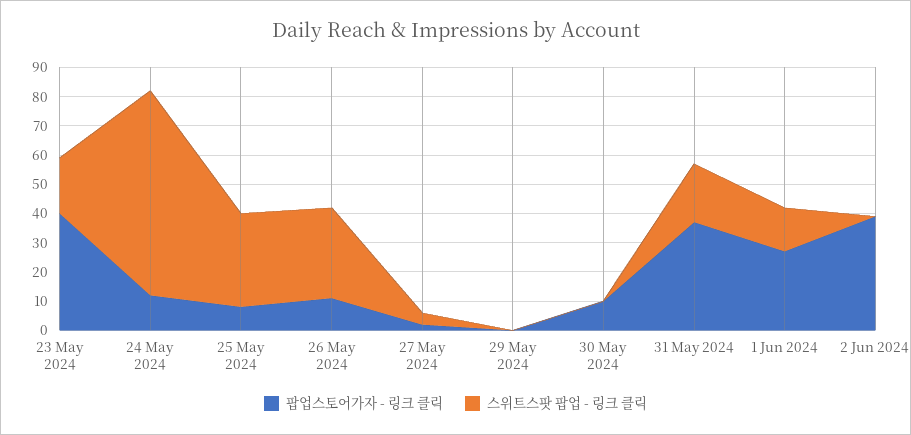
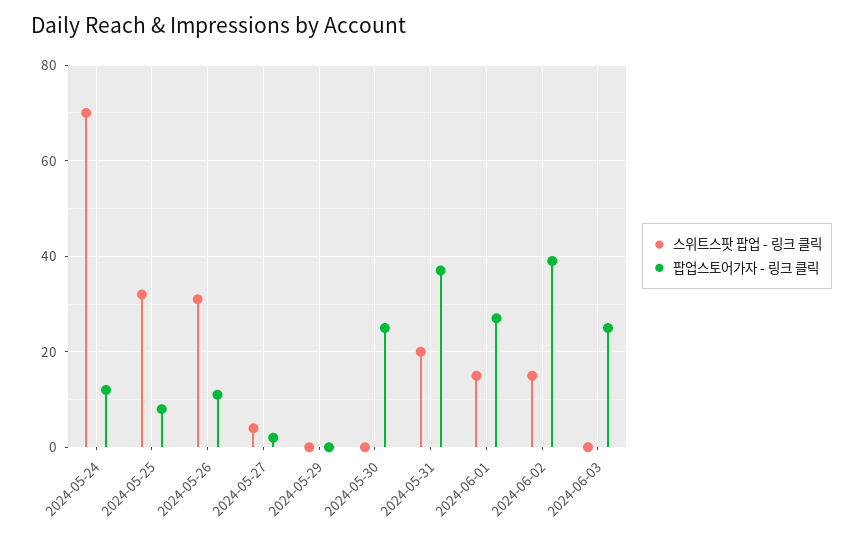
팝업스토어가자 - 링크 클릭, 23 May 2024: 40 -> none
스위트스팟 팝업 - 링크 클릭, 23 May 2024: 20 -> none
팝업스토어가자 - 링크 클릭, 30 May 2024: 10 -> 25
스위트스팟 팝업 - 링크 클릭, 2 Jun 2024: 0 -> 15
스위트스팟 팝업 - 링크 클릭, 2024-06-03: none -> 0
팝업스토어가자 - 링크 클릭, 2024-06-03: none -> 25

